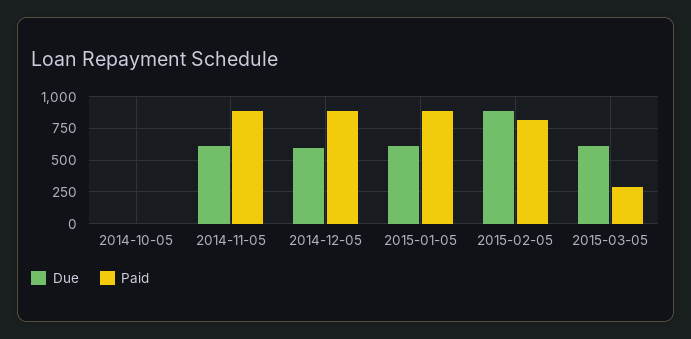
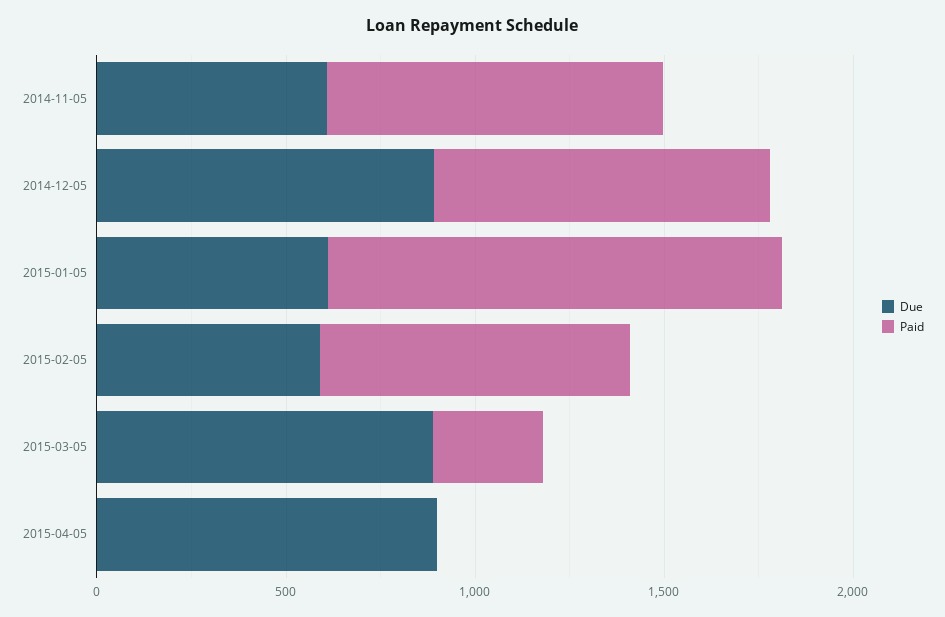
Due, 2014-10-05: 0 -> none
Paid, 2014-10-05: 0 -> none
Due, 2014-12-05: 600 -> 900
Paid, 2015-01-05: 900 -> 1200
Due, 2015-02-05: 900 -> 600
Due, 2015-03-05: 600 -> 900
Due, 2015-04-05: none -> 900
Paid, 2015-04-05: none -> 0

